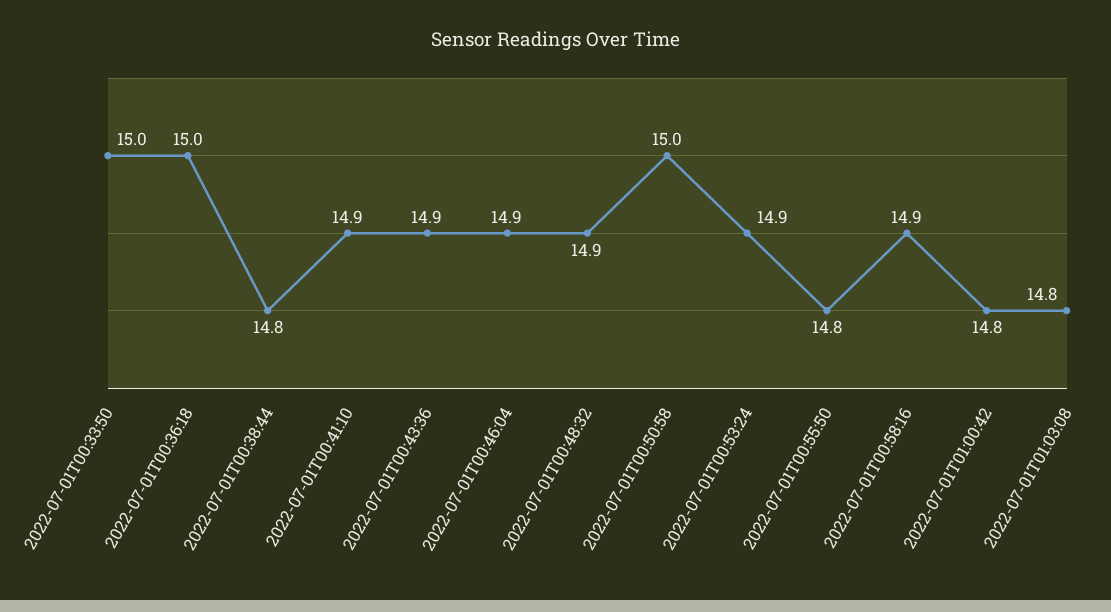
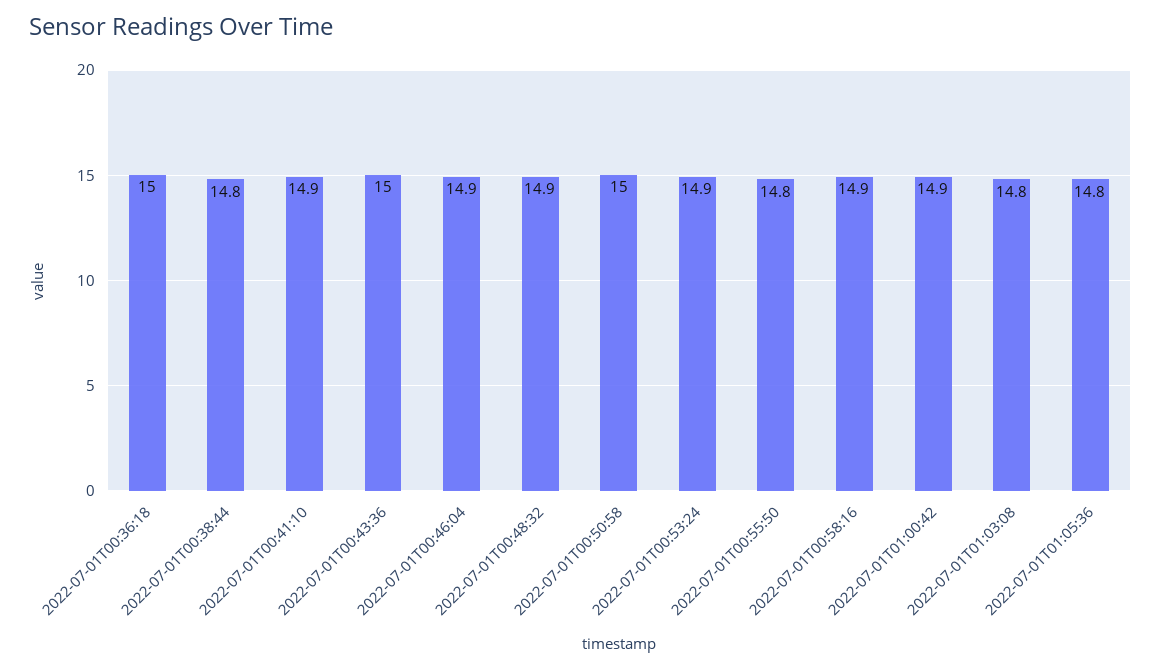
2022-07-01T00:33:50: 15 -> none
2022-07-01T00:43:36: 14.9 -> 15
2022-07-01T01:00:42: 14.8 -> 14.9
2022-07-01T01:05:36: none -> 14.8

